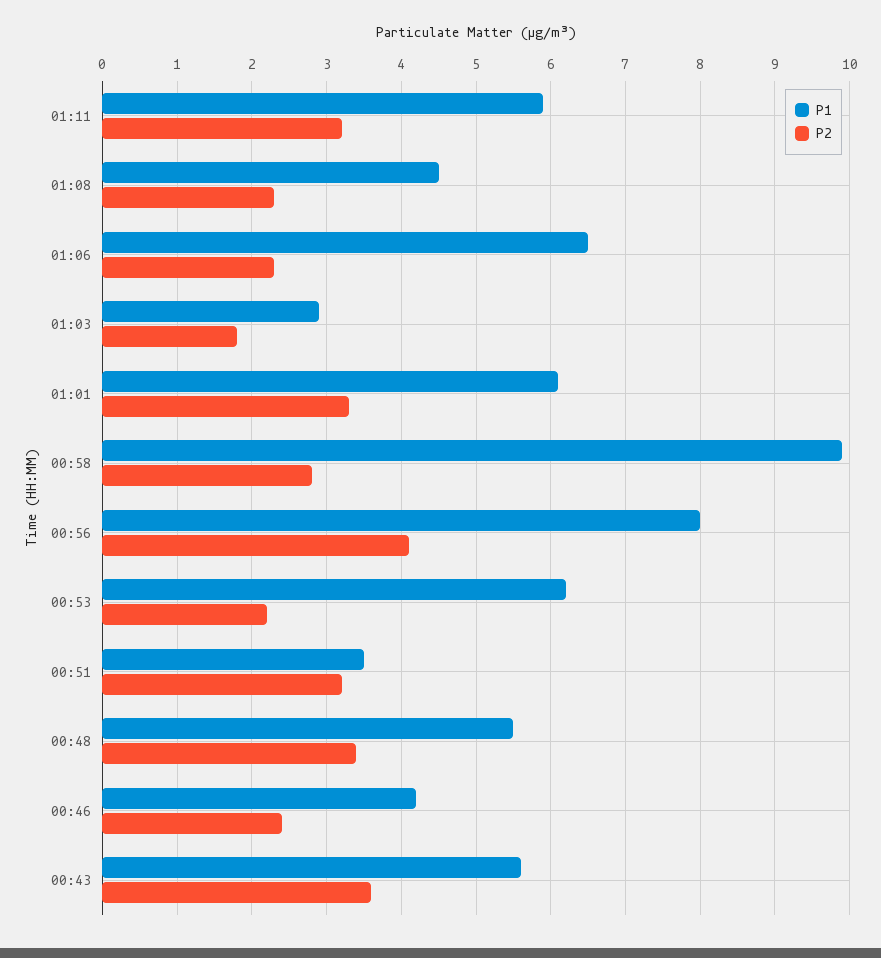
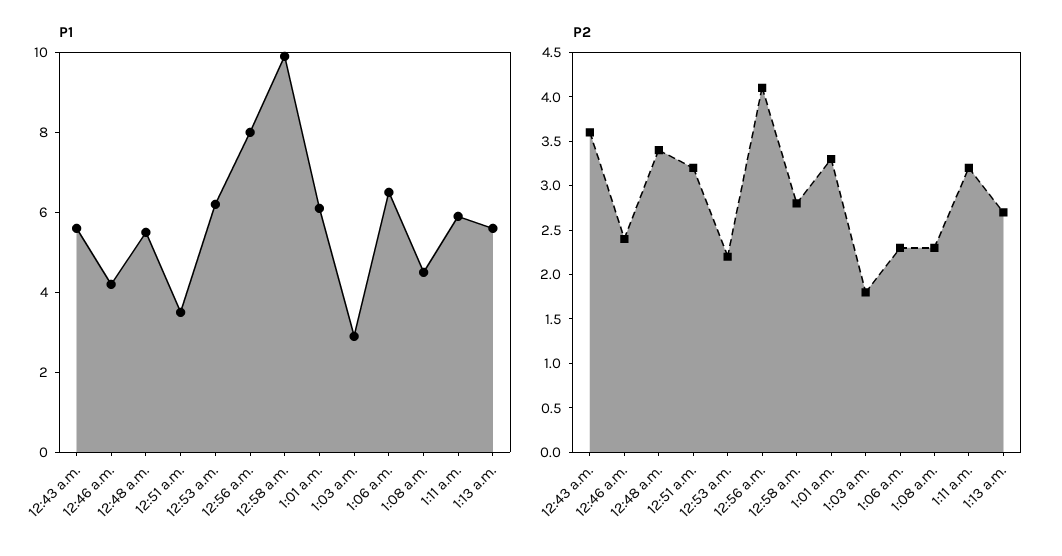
P1, 1:13 a.m.: none -> 5.5
P2, 1:13 a.m.: none -> 2.7

